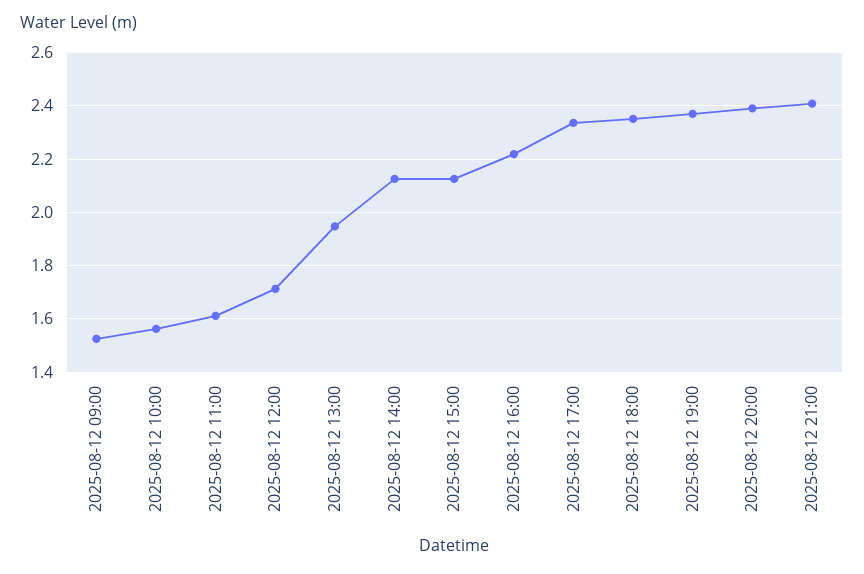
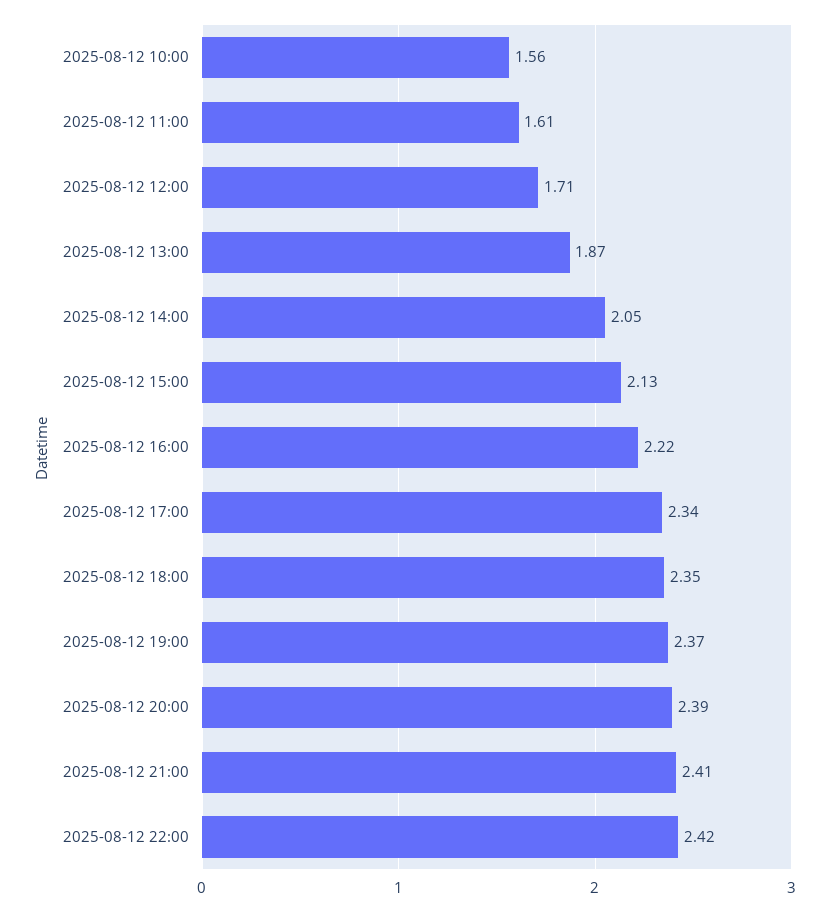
2025-08-12 09:00: 1.525 -> none
2025-08-12 13:00: 1.95 -> 1.87
2025-08-12 14:00: 2.125 -> 2.05
2025-08-12 22:00: none -> 2.42

